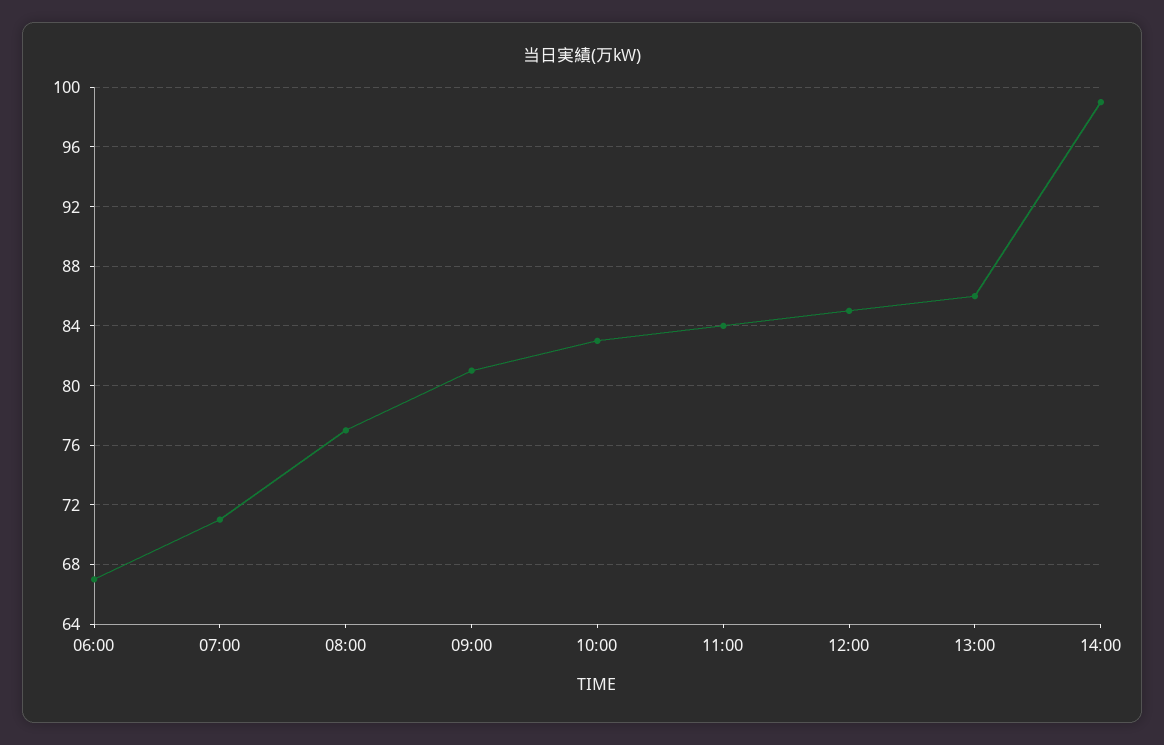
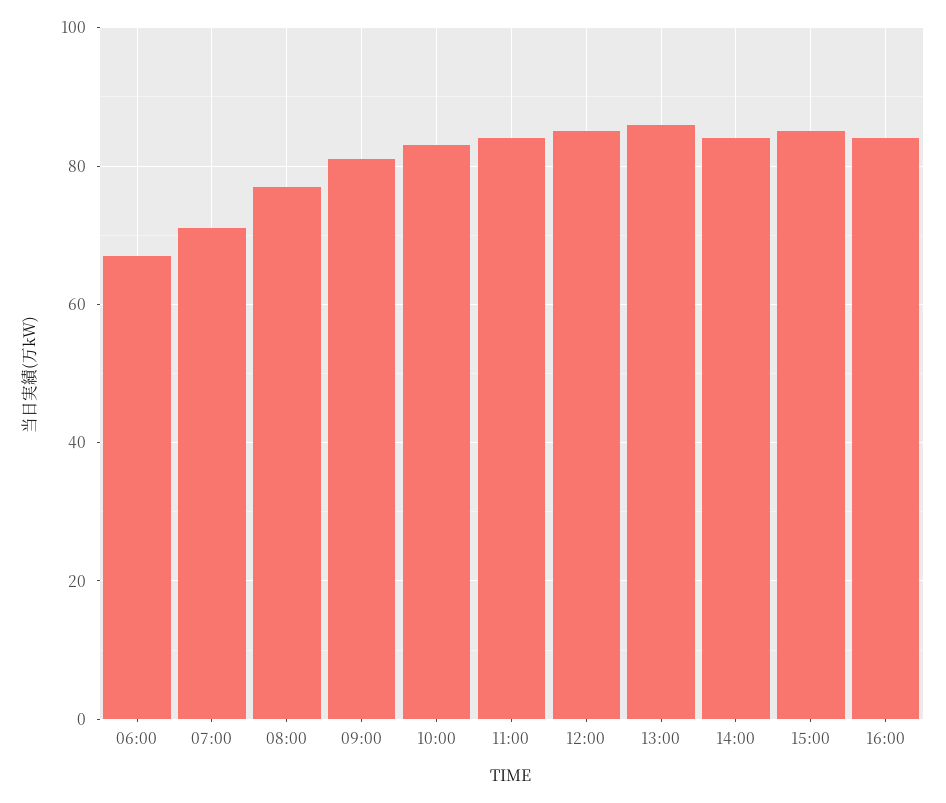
14:00: 99 -> 85
15:00: none -> 85
16:00: none -> 85

